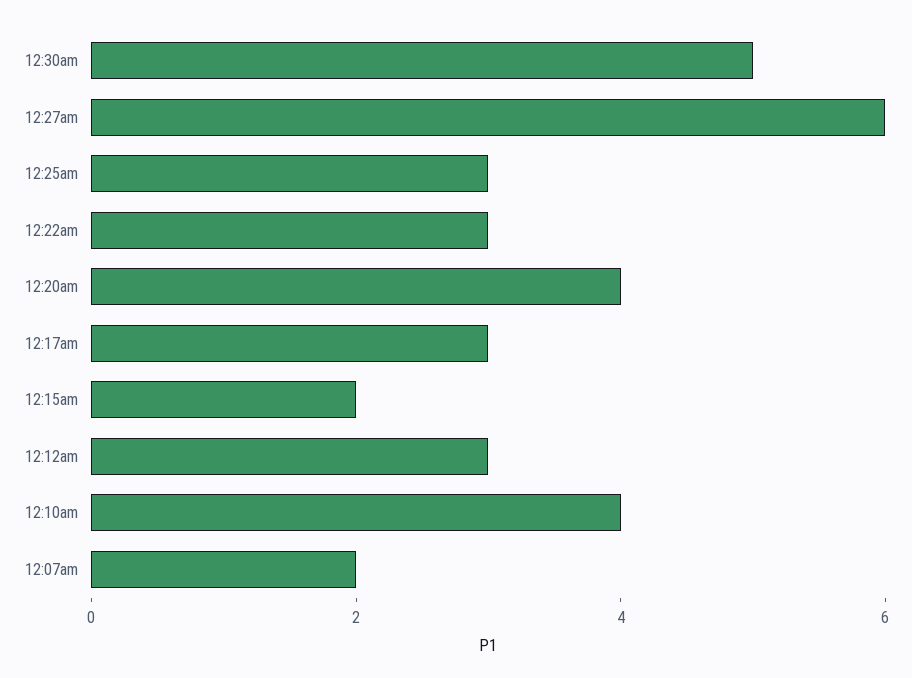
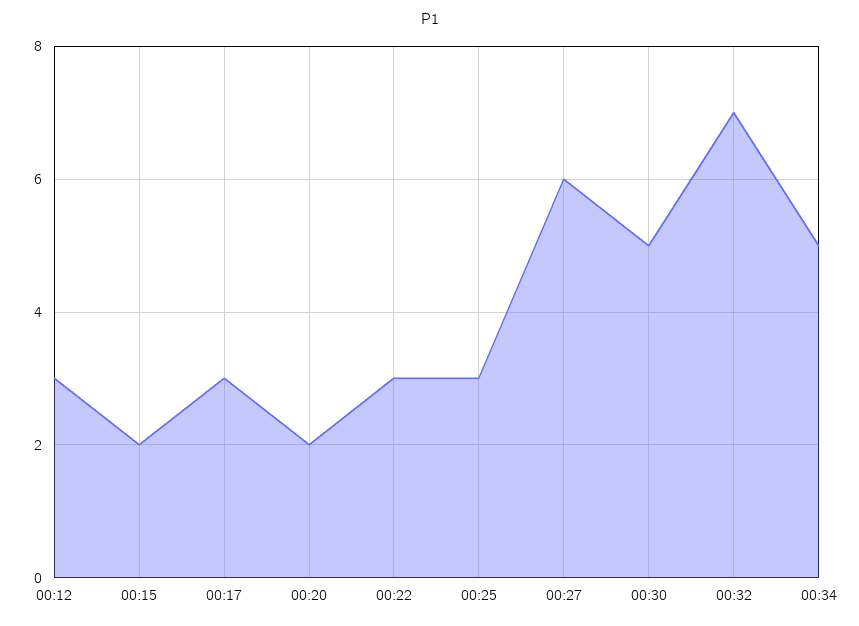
12:20am: 4 -> 2
12:10am: 4 -> none
12:07am: 2 -> none
00:32: none -> 7
00:34: none -> 5

